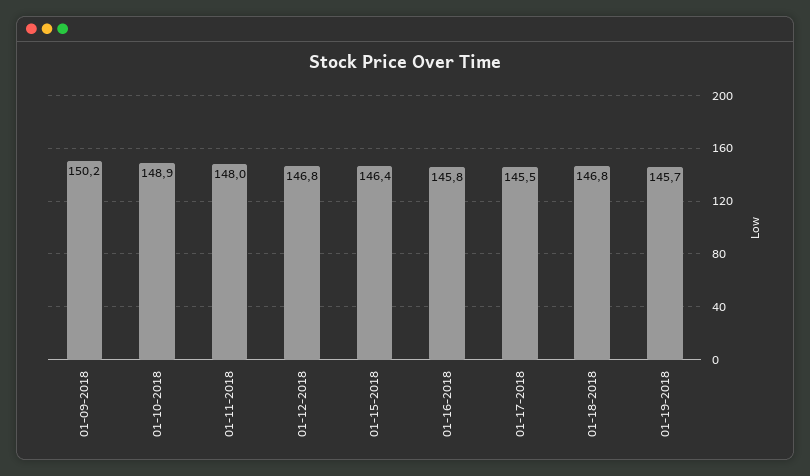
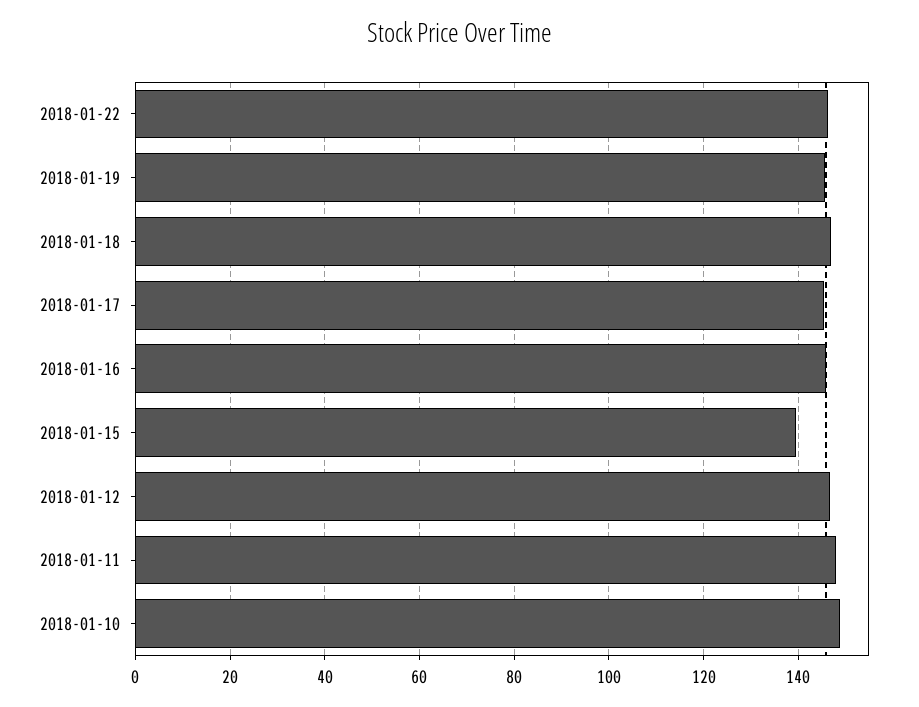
01-09-2018: 150.2 -> none
01-15-2018: 146.4 -> 140
2018-01-22: none -> 146

